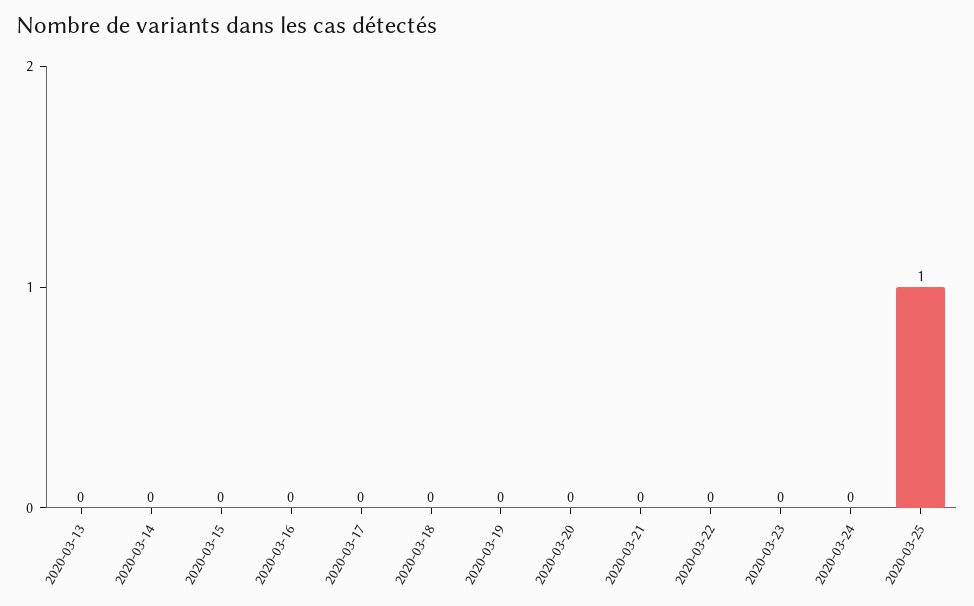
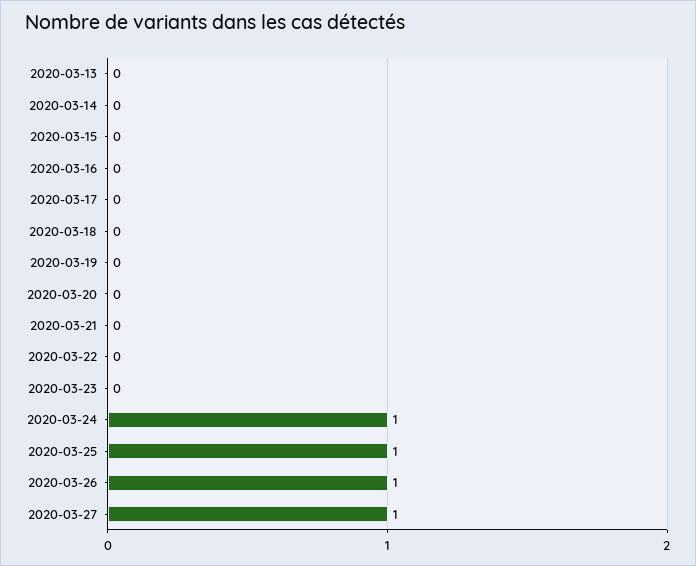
2020-03-24: 0 -> 1
2020-03-26: none -> 1
2020-03-27: none -> 1

